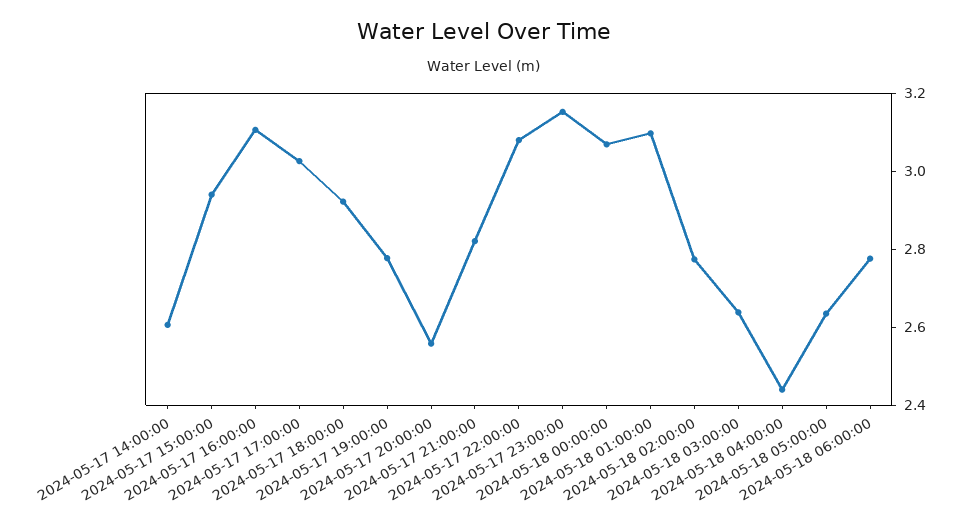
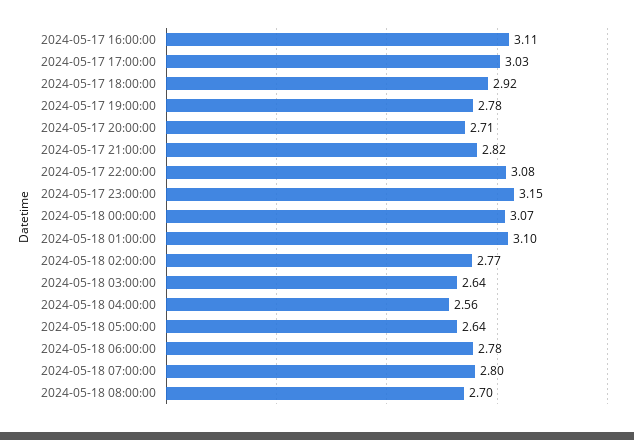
2024-05-17 14:00:00: 2.6 -> none
2024-05-17 15:00:00: 2.95 -> none
2024-05-17 20:00:00: 2.55 -> 2.71
2024-05-18 04:00:00: 2.45 -> 2.56
2024-05-18 07:00:00: none -> 2.8
2024-05-18 08:00:00: none -> 2.7

